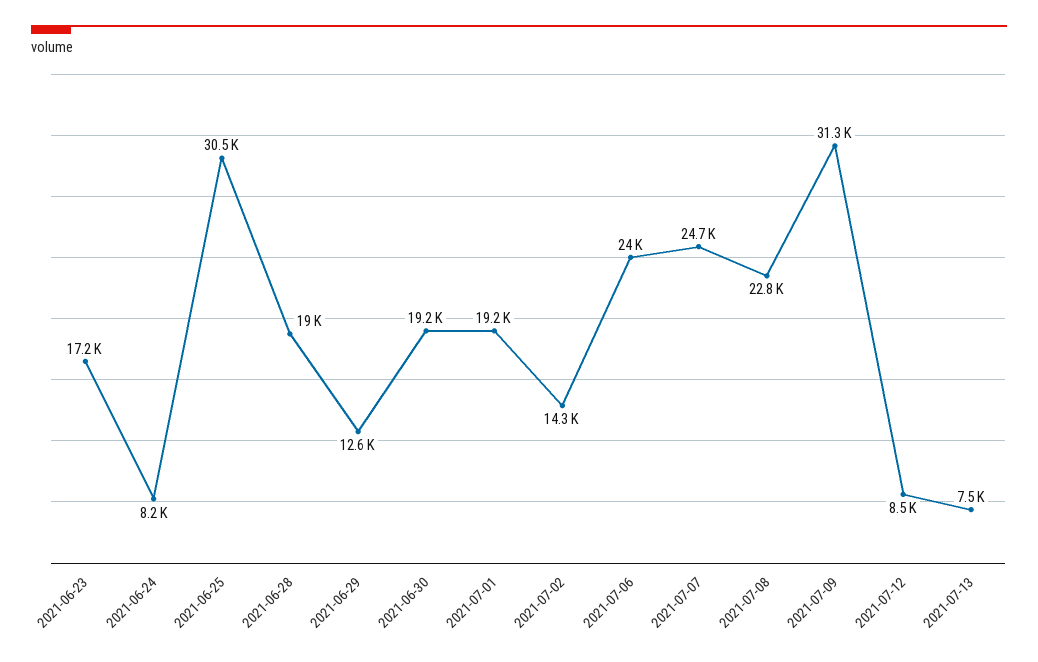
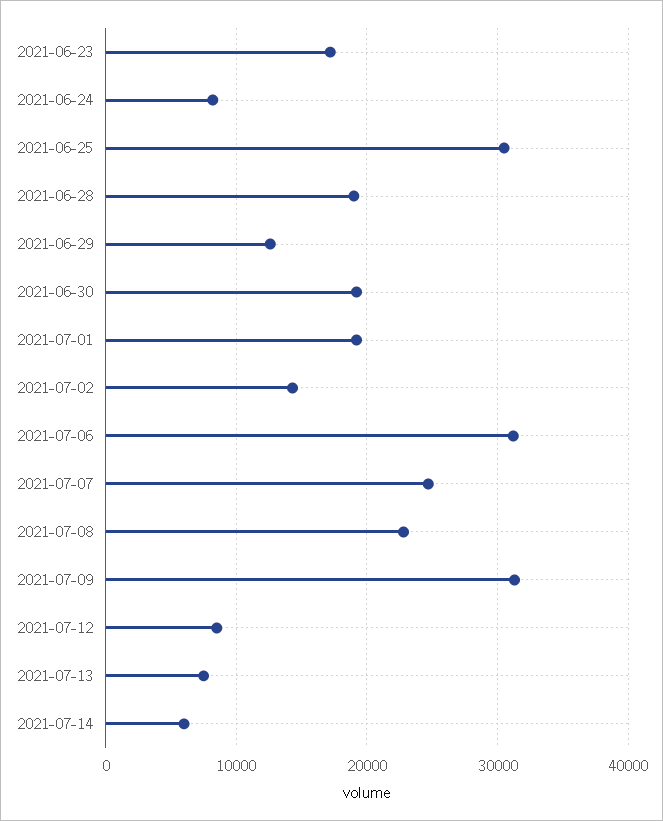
2021-07-06: 24000 -> 31000
2021-07-14: none -> 6000

